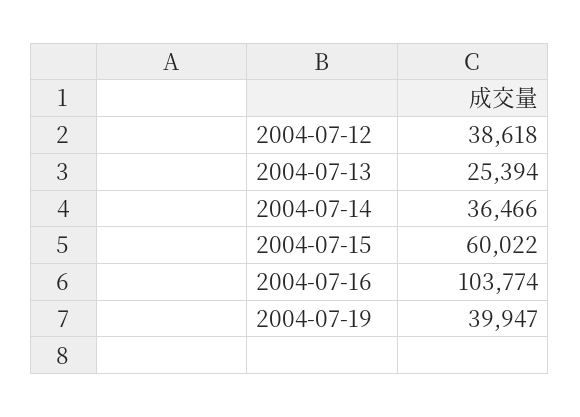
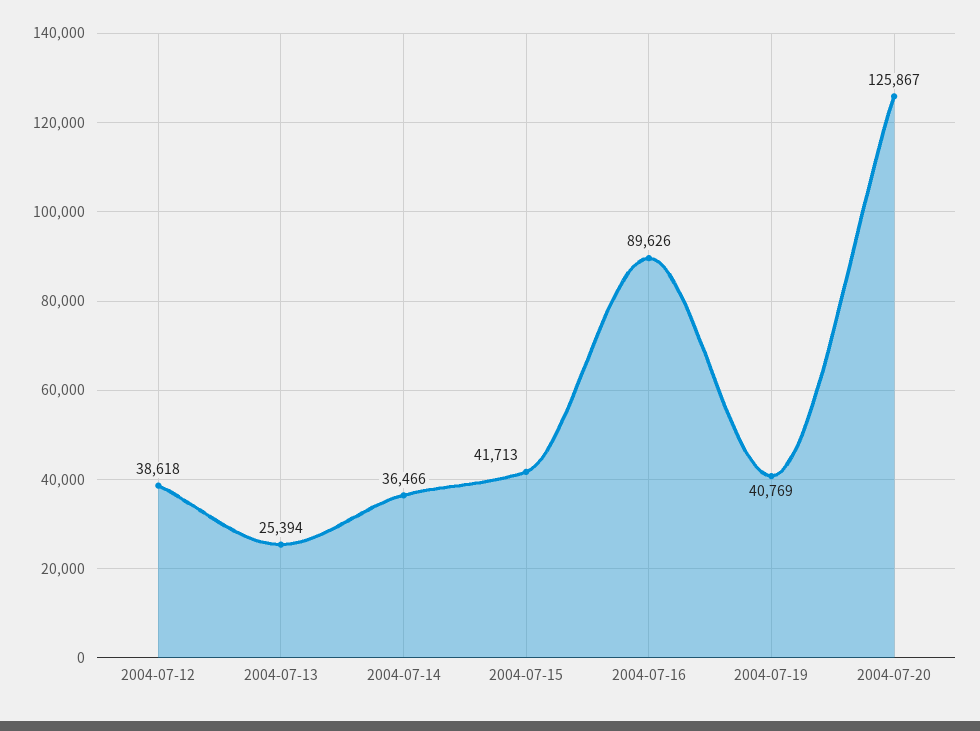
2004-07-15: 60022 -> 41713
2004-07-16: 103774 -> 89626
2004-07-19: 39947 -> 40769
2004-07-20: none -> 125867

